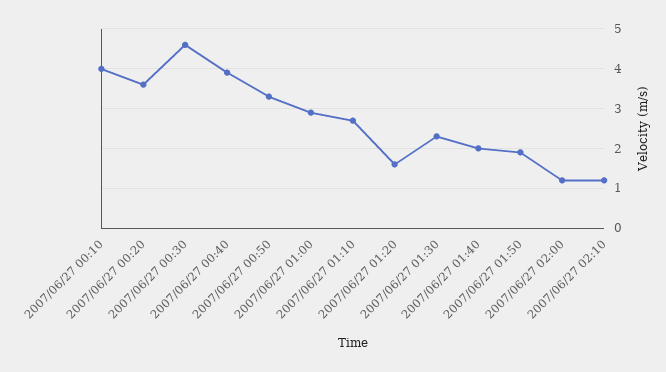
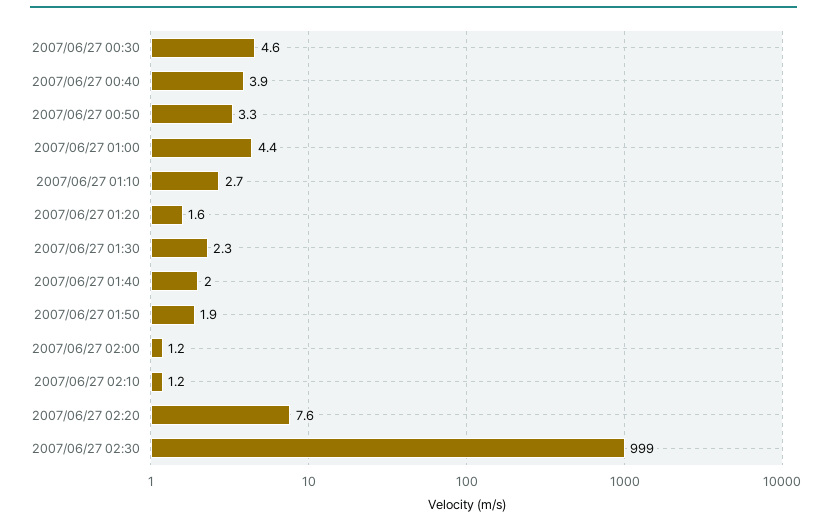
2007/06/27 00:10: 4 -> none
2007/06/27 00:20: 3.5 -> none
2007/06/27 01:00: 3 -> 4.4
2007/06/27 02:20: none -> 7.6
2007/06/27 02:30: none -> 999

